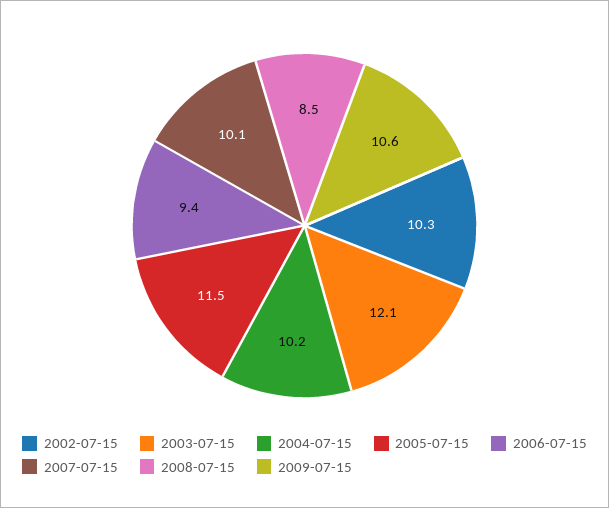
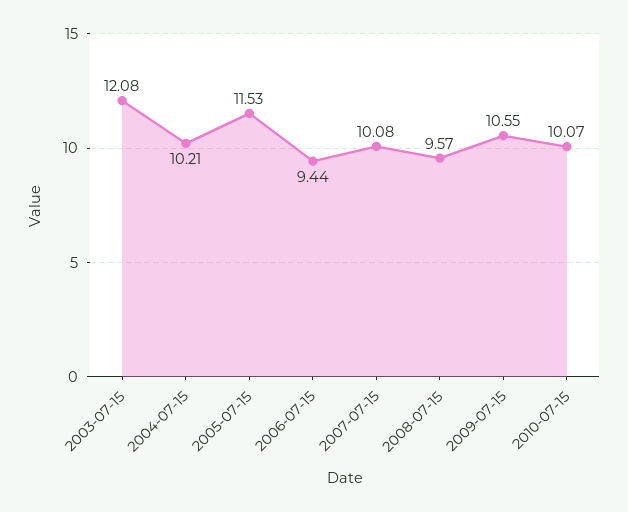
2002-07-15: 10.3 -> none
2008-07-15: 8.5 -> 9.57
2010-07-15: none -> 10.07

